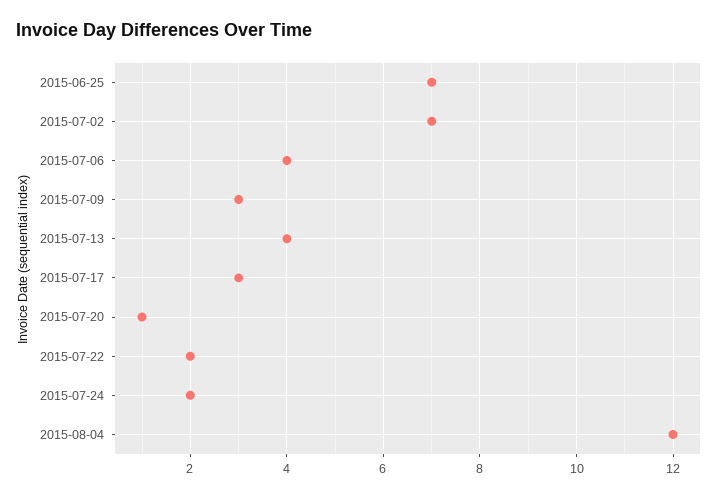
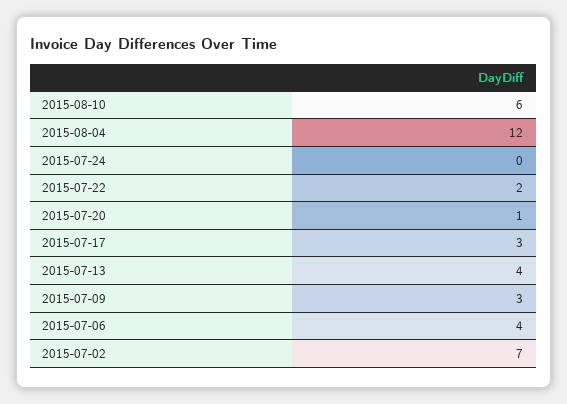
2015-06-25: 7 -> none
2015-07-24: 2 -> 0
2015-08-10: none -> 6

